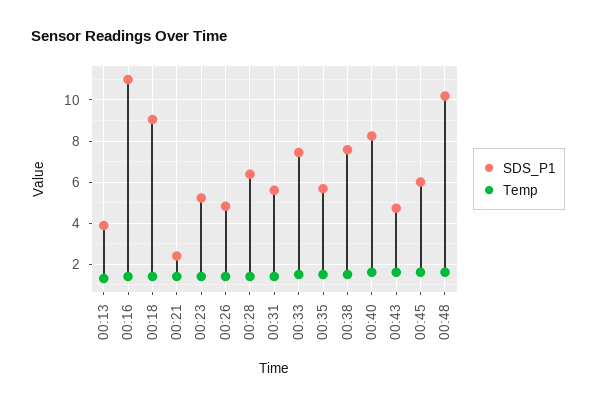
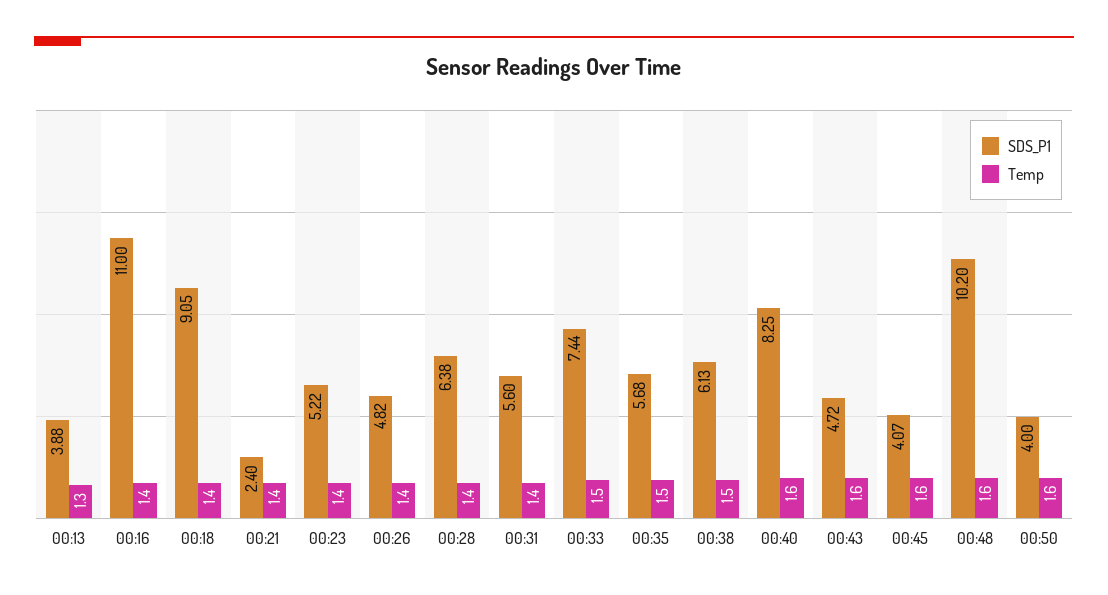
SDS_P1, 00:38: 7.5 -> 6.13
SDS_P1, 00:45: 6 -> 4.07
SDS_P1, 00:50: none -> 4
Temp, 00:50: none -> 1.6

